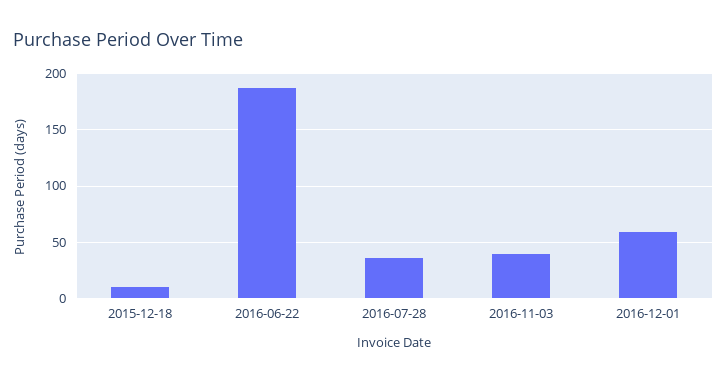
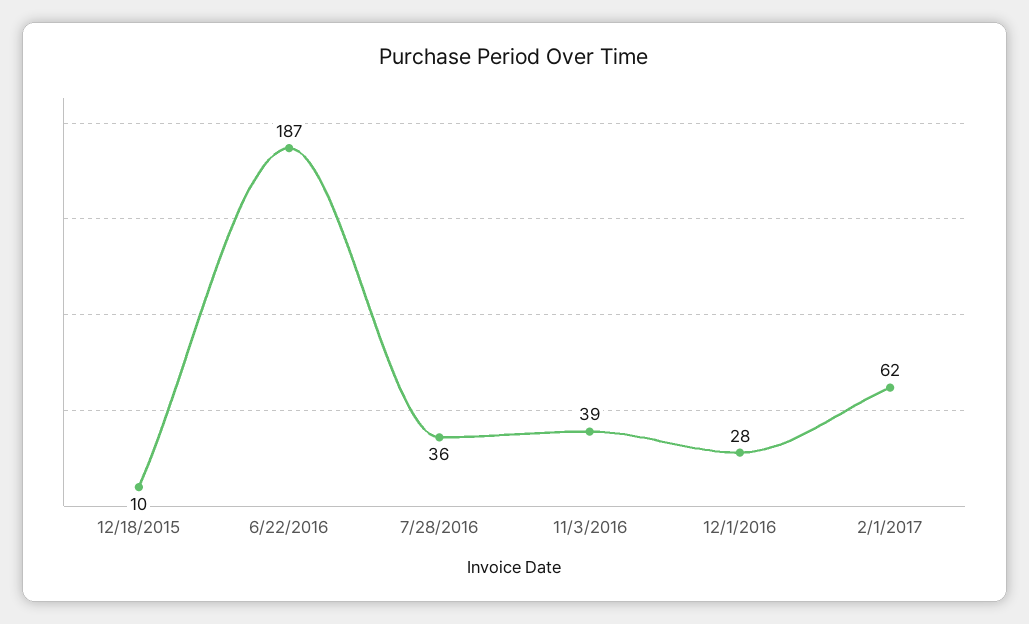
2016-12-01: 60 -> 28
2/1/2017: none -> 62

